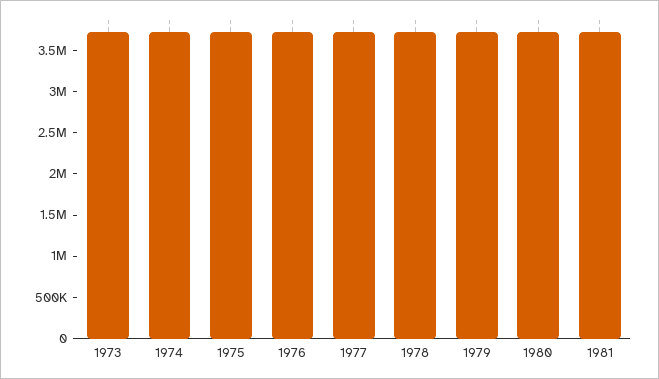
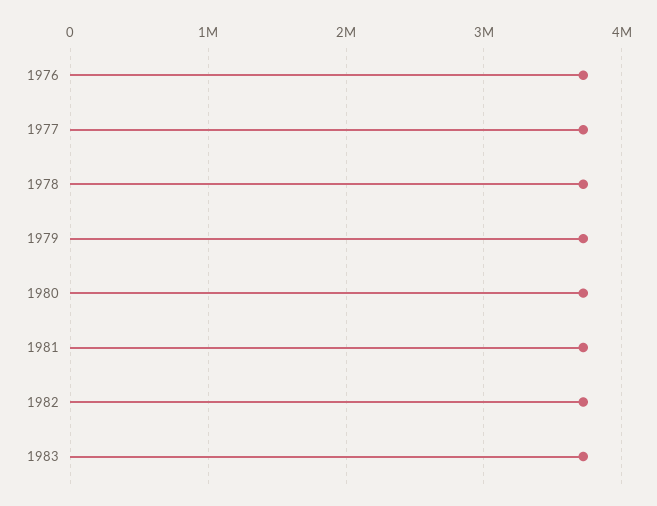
1973: 3700000 -> none
1974: 3700000 -> none
1975: 3700000 -> none
1982: none -> 3700000
1983: none -> 3700000

